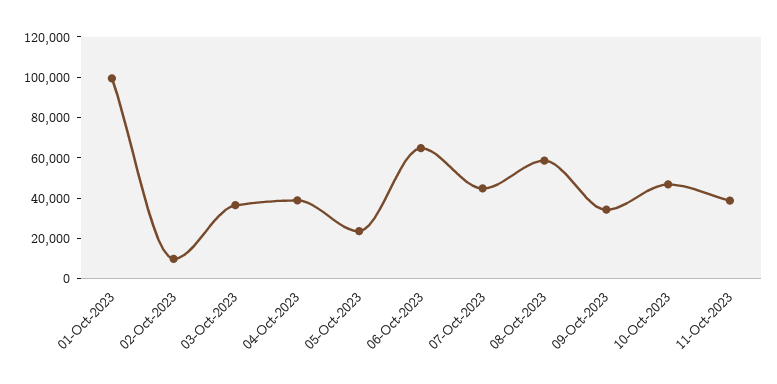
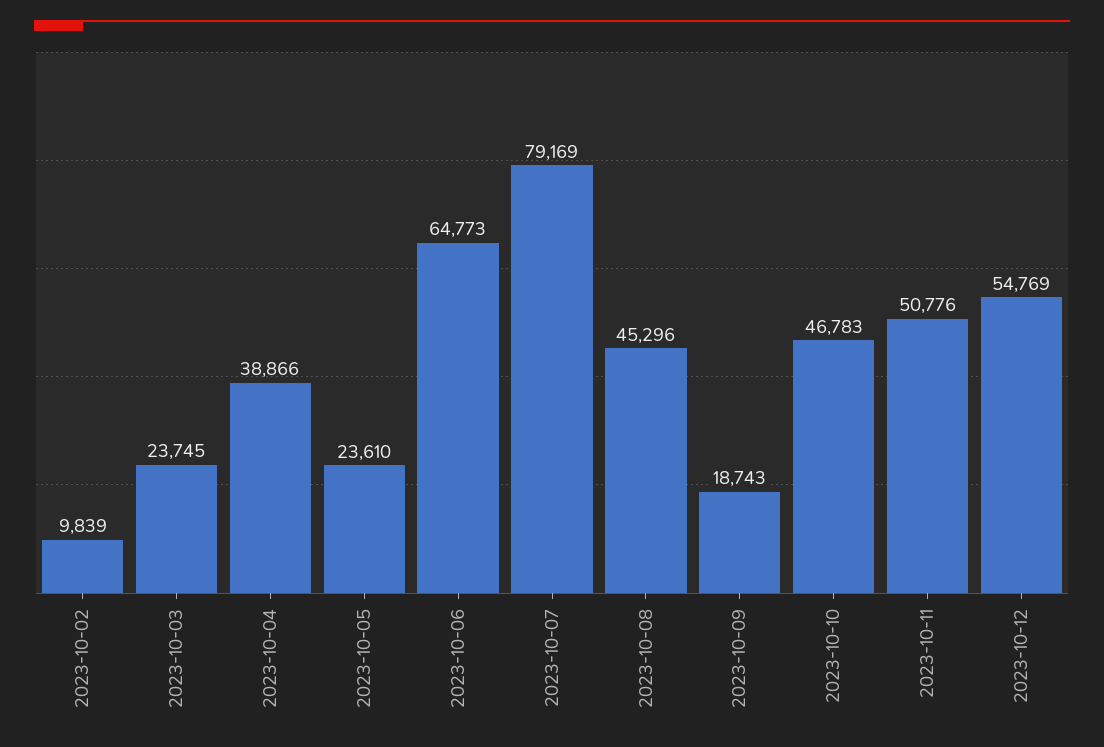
01-Oct-2023: 100000 -> none
03-Oct-2023: 35000 -> 23745
07-Oct-2023: 45000 -> 79169
08-Oct-2023: 60000 -> 45296
09-Oct-2023: 35000 -> 18743
11-Oct-2023: 40000 -> 50776
2023-10-12: none -> 54769

